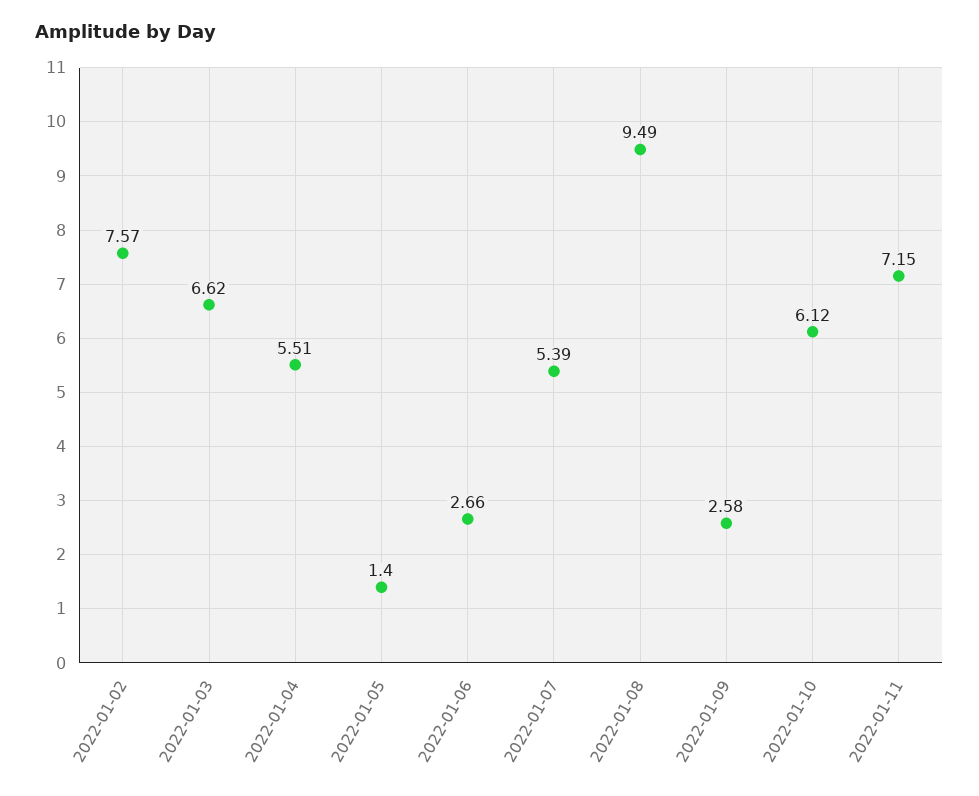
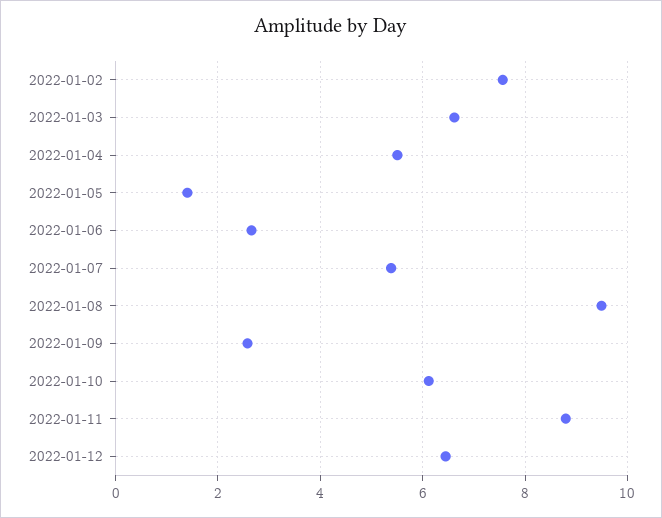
2022-01-11: 7.15 -> 8.8
2022-01-12: none -> 6.4

